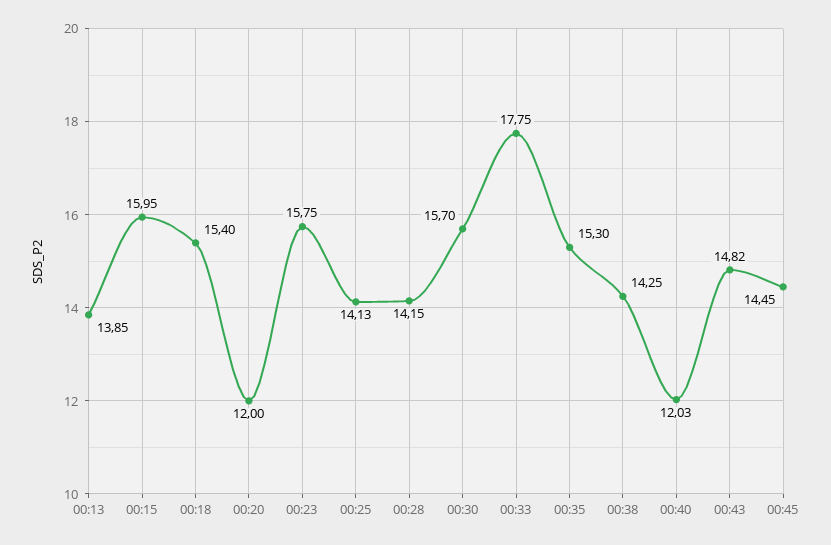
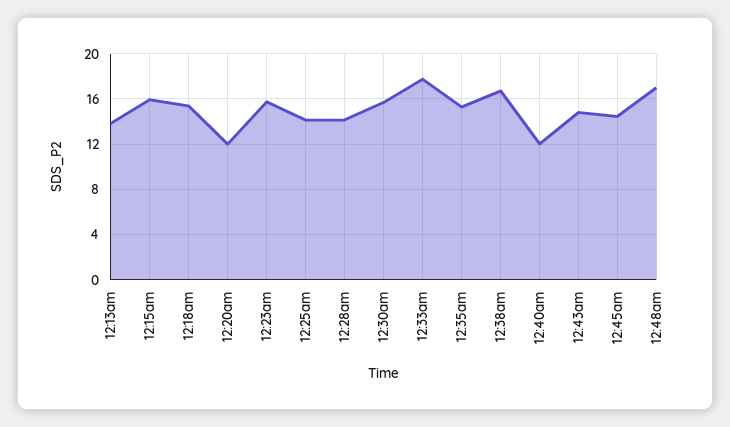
00:38: 14.25 -> 17
12:48am: none -> 17

